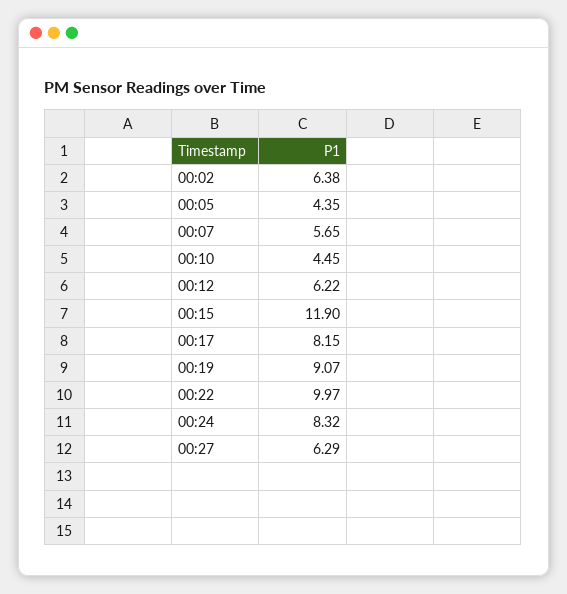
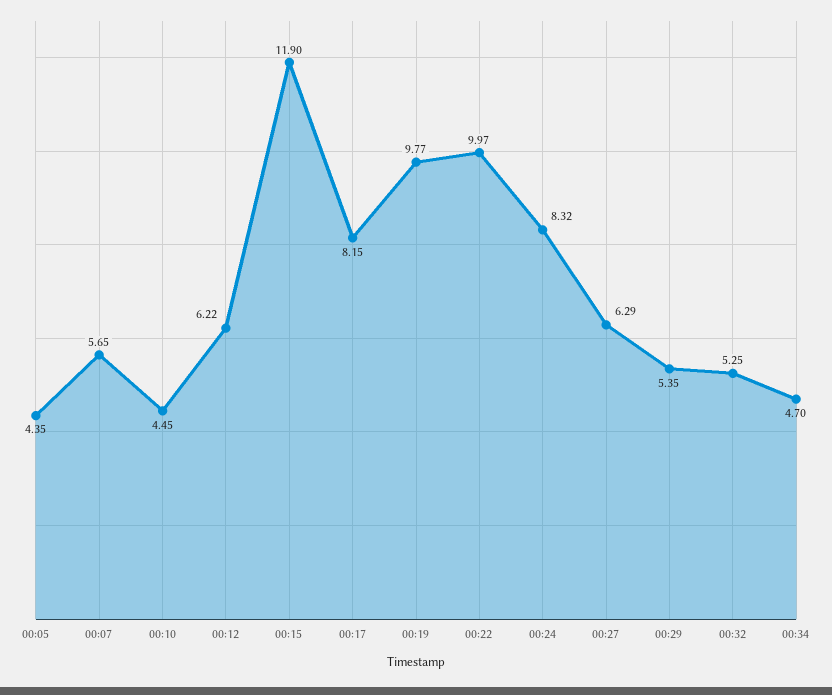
00:02: 6.38 -> none
00:19: 9.07 -> 9.77
00:29: none -> 5.35
00:32: none -> 5.25
00:34: none -> 4.7

